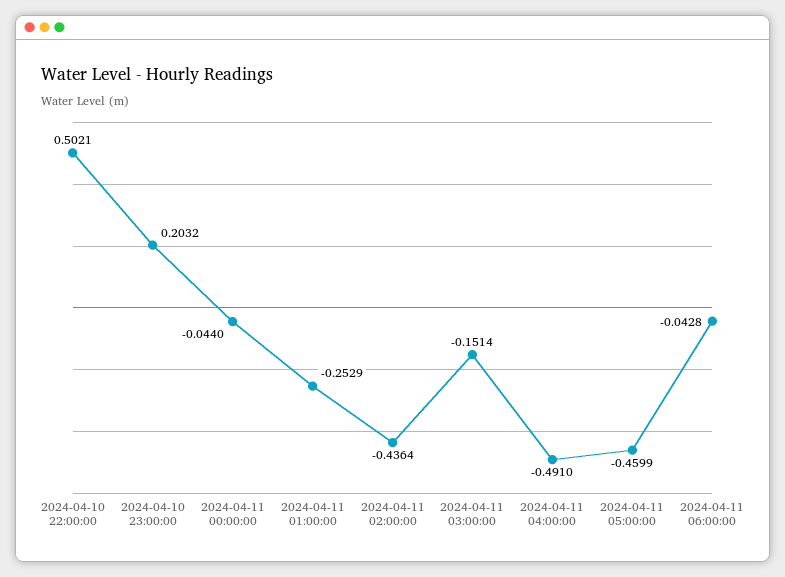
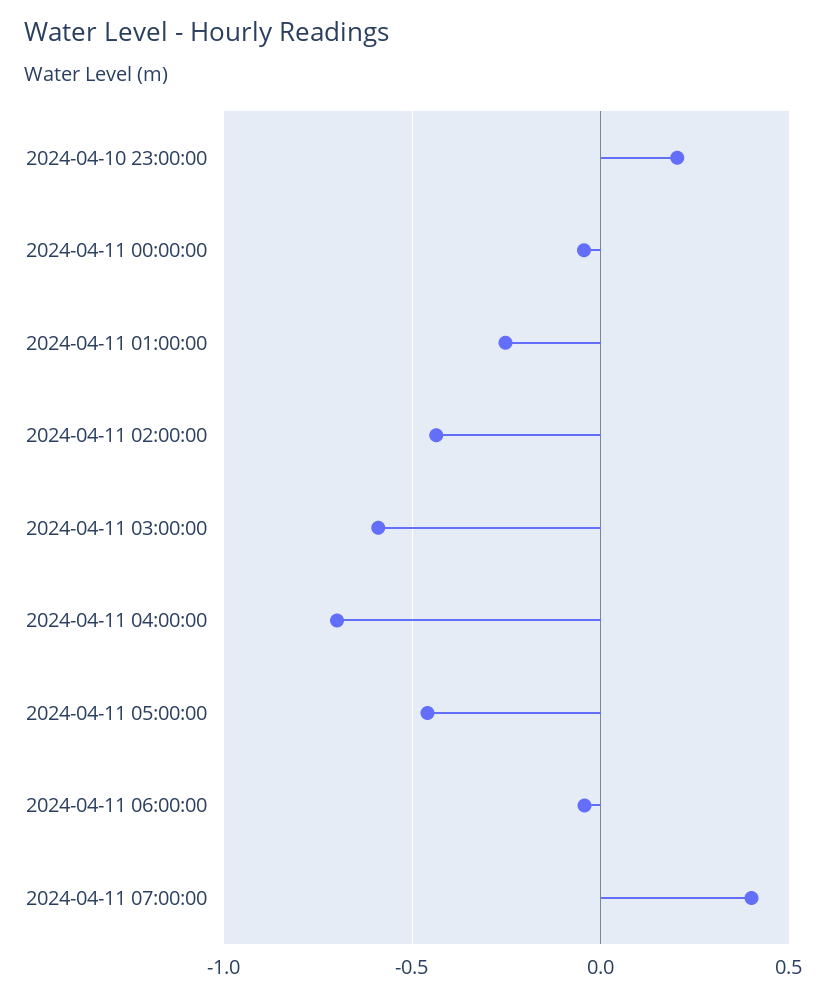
2024-04-10 22:00:00: 0.5021 -> none
2024-04-11 03:00:00: -0.1514 -> -0.6
2024-04-11 04:00:00: -0.491 -> -0.7
2024-04-11 07:00:00: none -> 0.4

